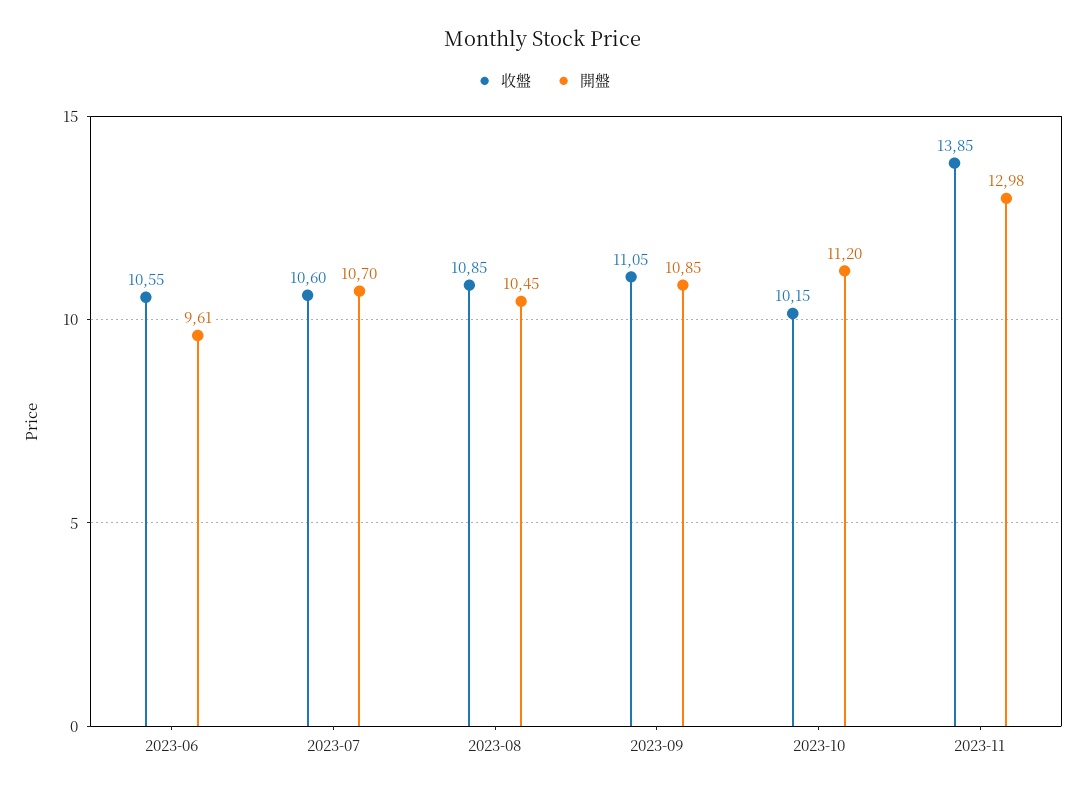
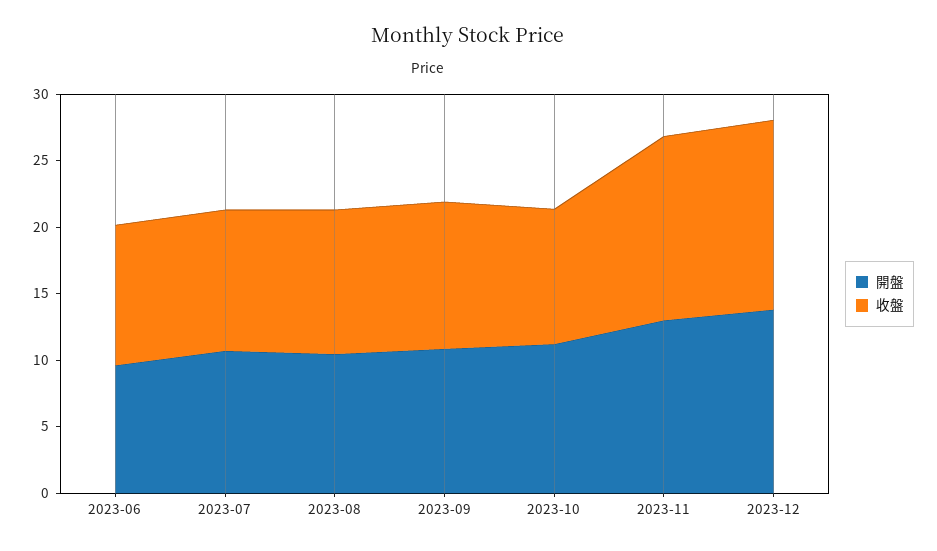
開盤, 2023-12: none -> 14
收盤, 2023-12: none -> 14

